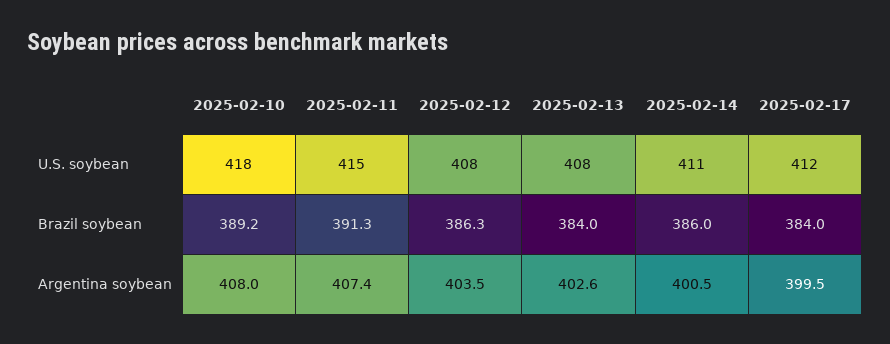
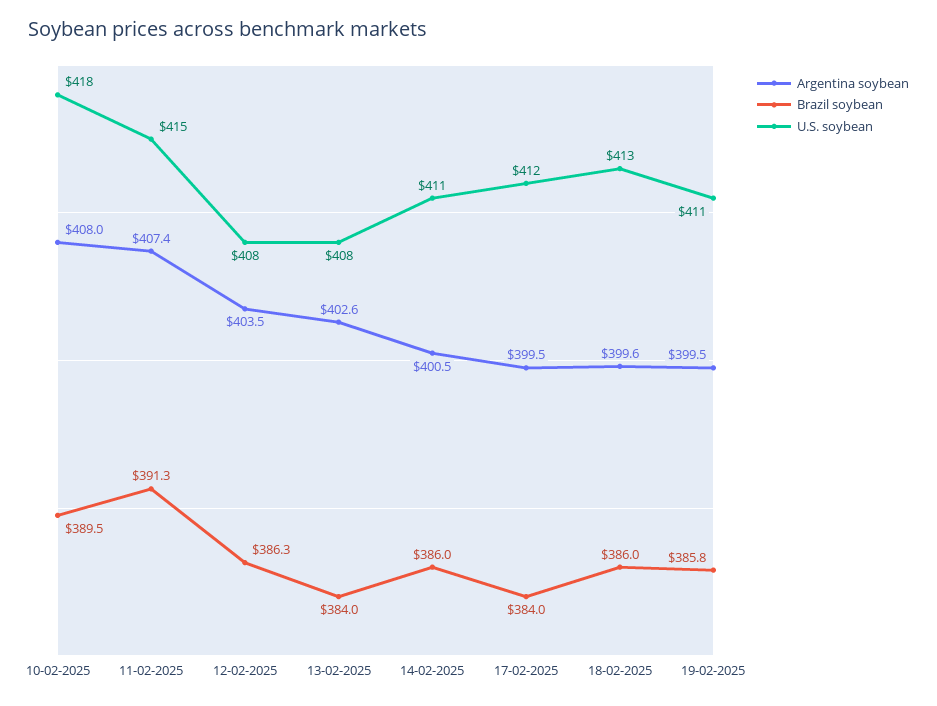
Brazil soybean, 2025-02-10: 389.2 -> 389.5
Argentina soybean, 18-02-2025: none -> 399.6
Brazil soybean, 18-02-2025: none -> 386
U.S. soybean, 18-02-2025: none -> 413
Argentina soybean, 19-02-2025: none -> 399.5
Brazil soybean, 19-02-2025: none -> 385.8
U.S. soybean, 19-02-2025: none -> 411

